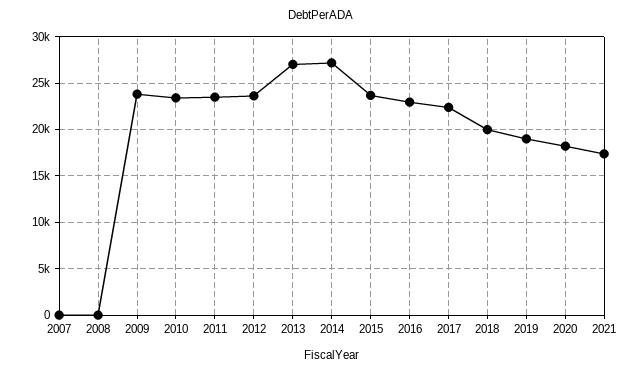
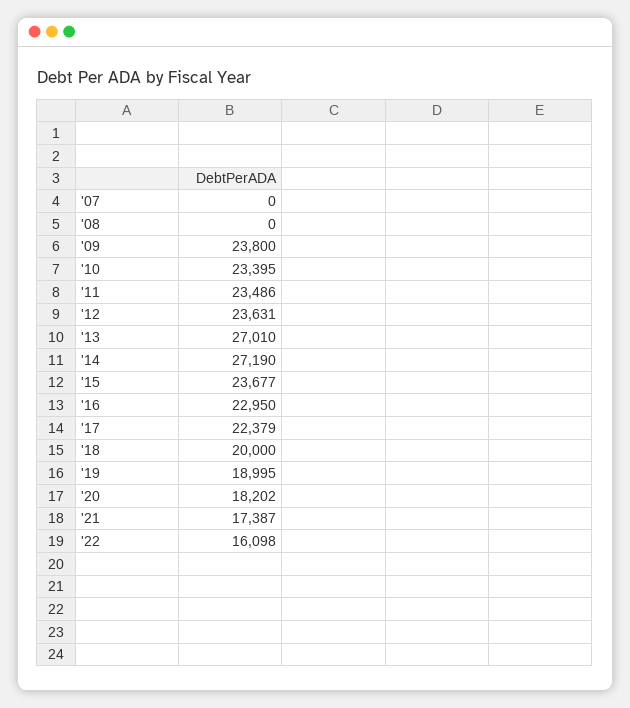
'22: none -> 16098

